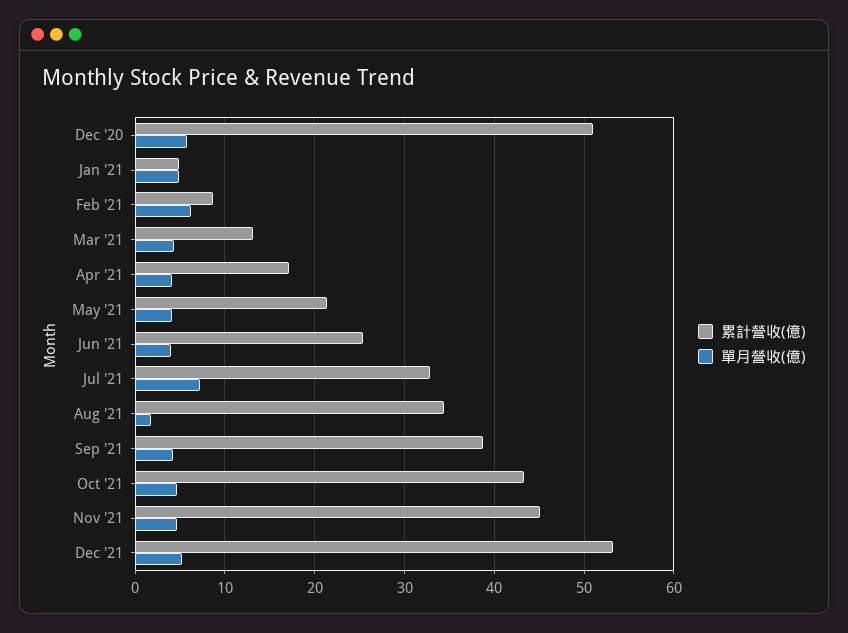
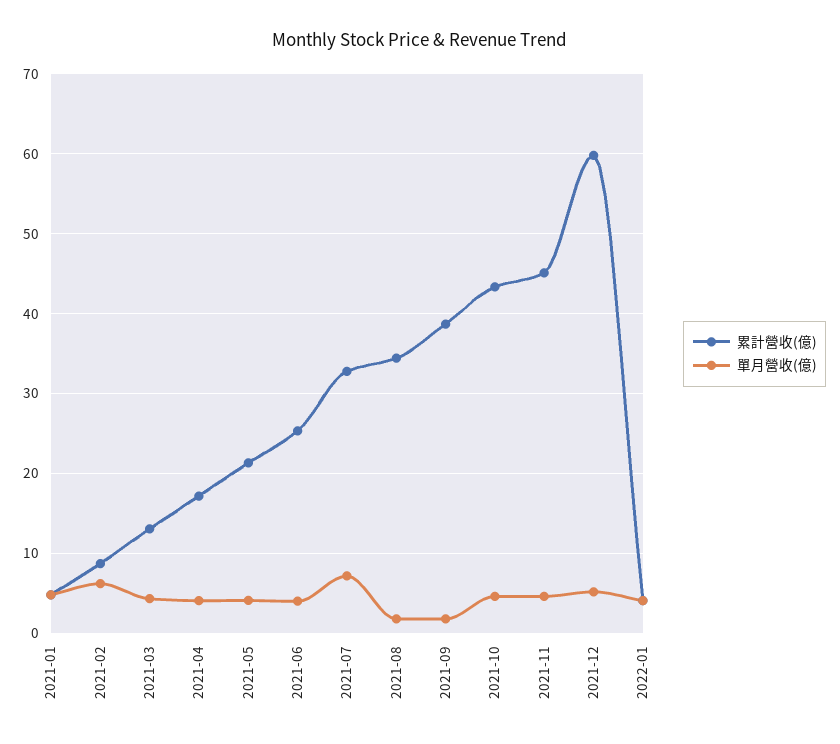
累計營收(億), Dec '20: 51 -> none
單月營收(億), Dec '20: 6 -> none
單月營收(億), Sep '21: 4 -> 2
累計營收(億), Dec '21: 53 -> 60
累計營收(億), 2022-01: none -> 4
單月營收(億), 2022-01: none -> 4

